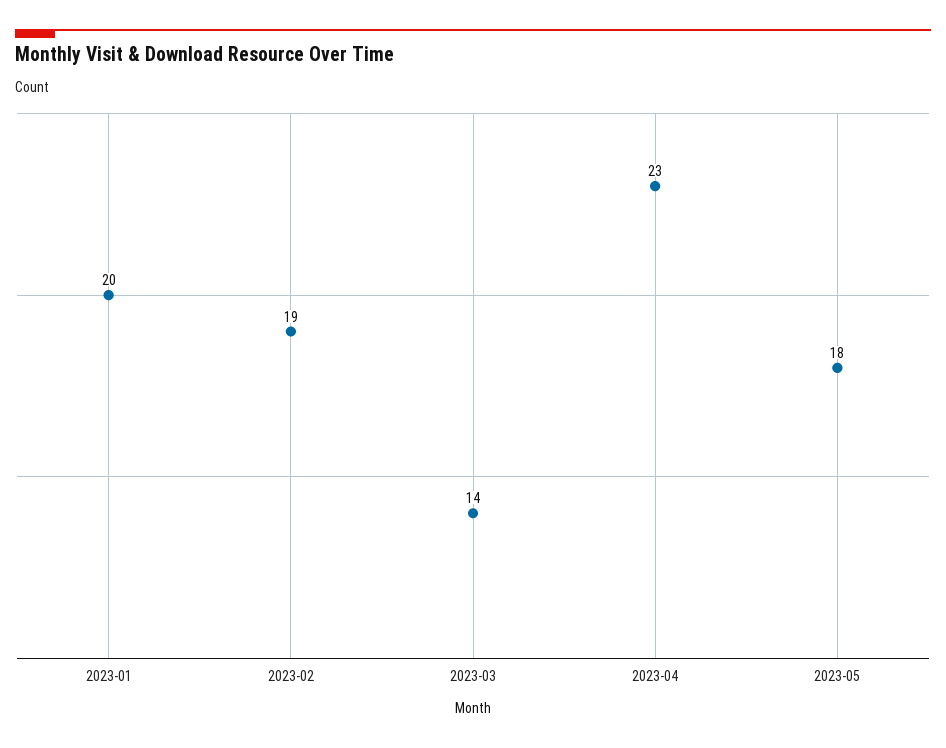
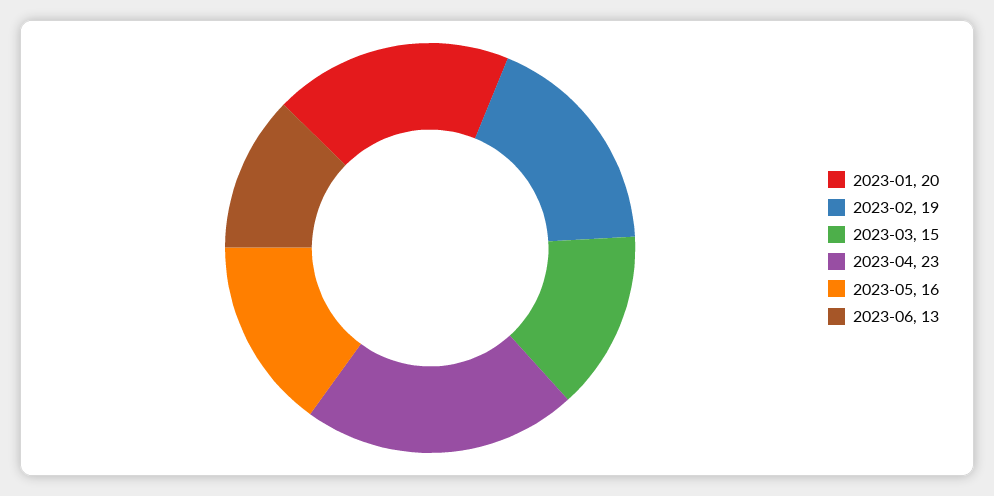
2023-03: 14 -> 15
2023-05: 18 -> 16
2023-06: none -> 13

